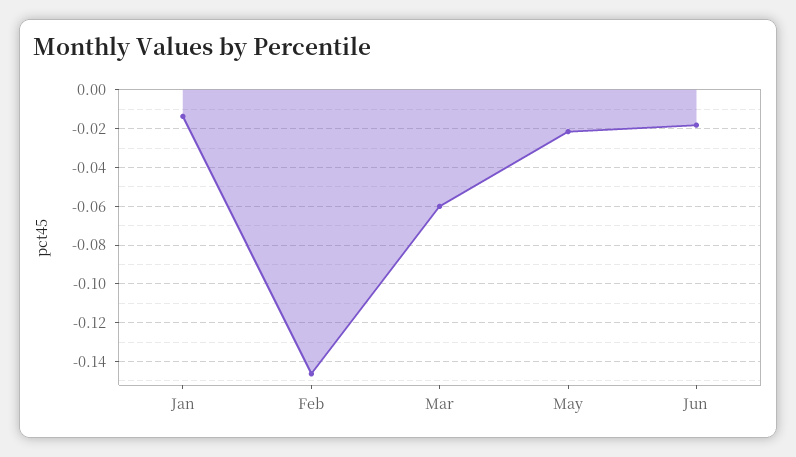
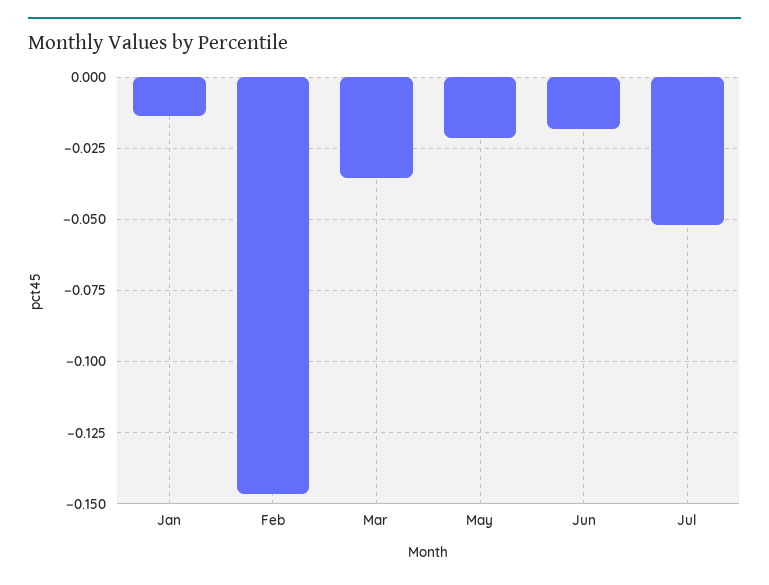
Mar: -0.06 -> -0.035
Jul: none -> -0.0525

